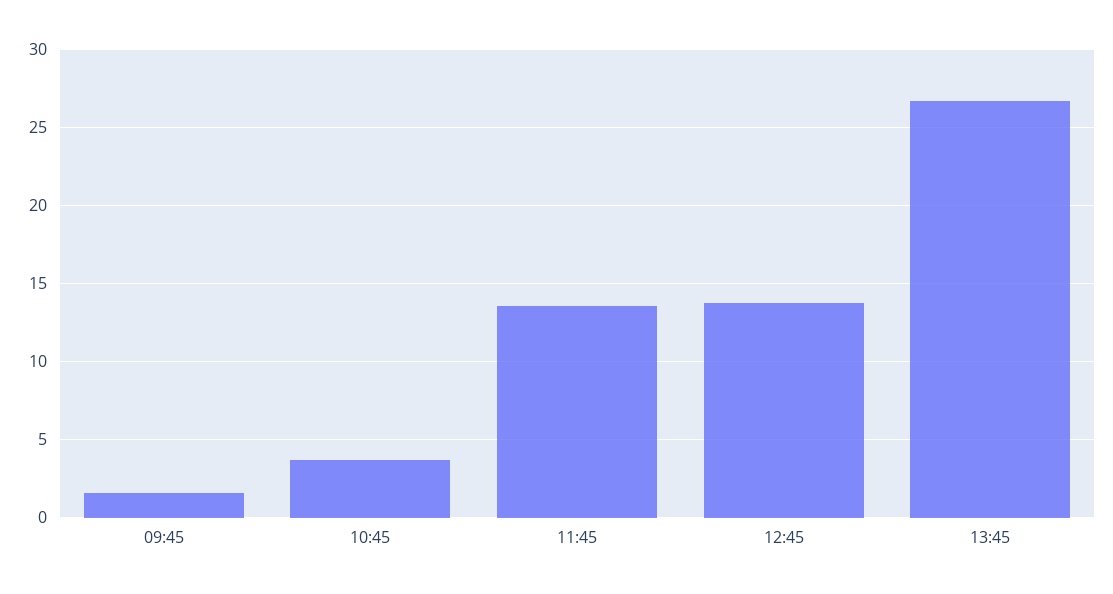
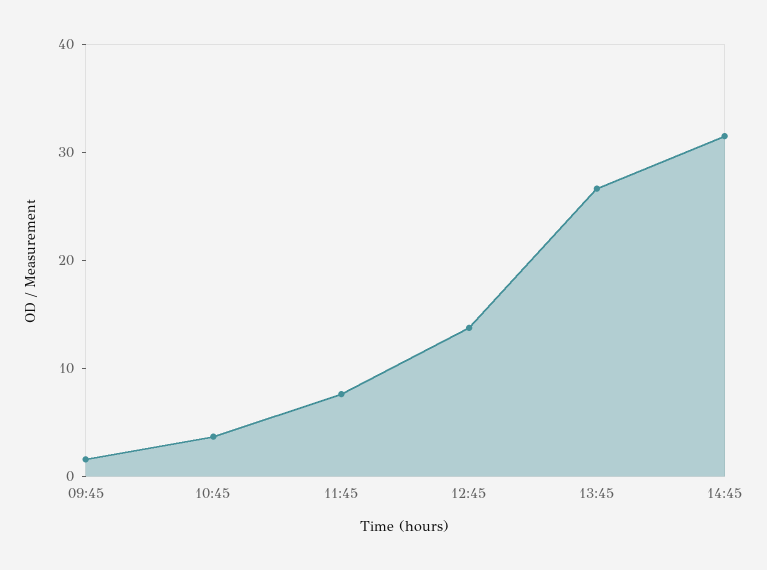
11:45: 13.5 -> 8
14:45: none -> 32

